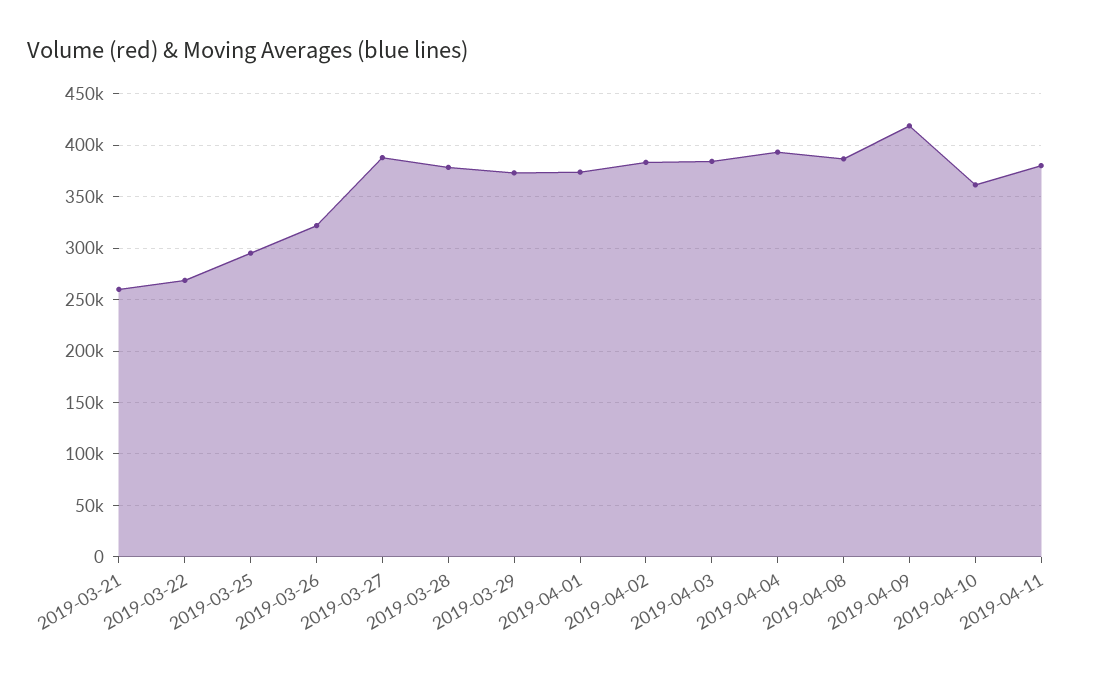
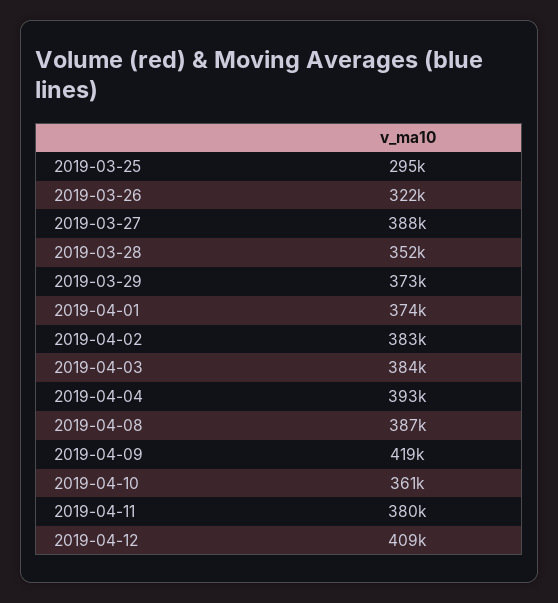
2019-03-21: 260000 -> none
2019-03-22: 270000 -> none
2019-03-28: 380000 -> 352000
2019-04-12: none -> 409000

